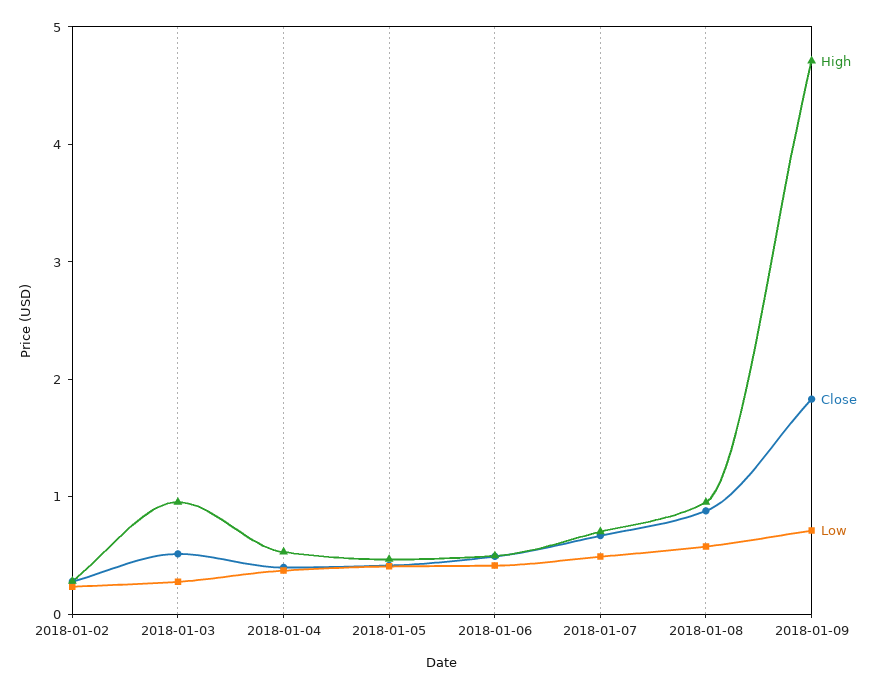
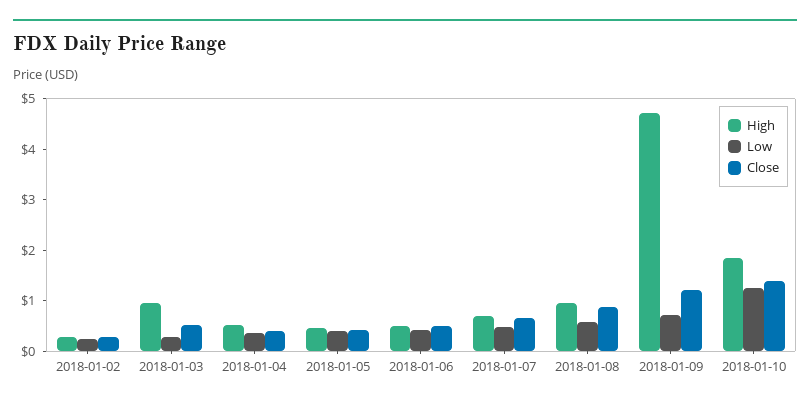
Close, 2018-01-09: 1.8 -> 1.2
High, 2018-01-10: none -> 1.8
Low, 2018-01-10: none -> 1.2
Close, 2018-01-10: none -> 1.4

